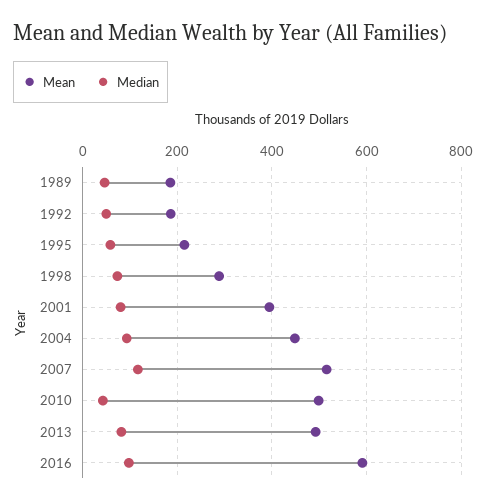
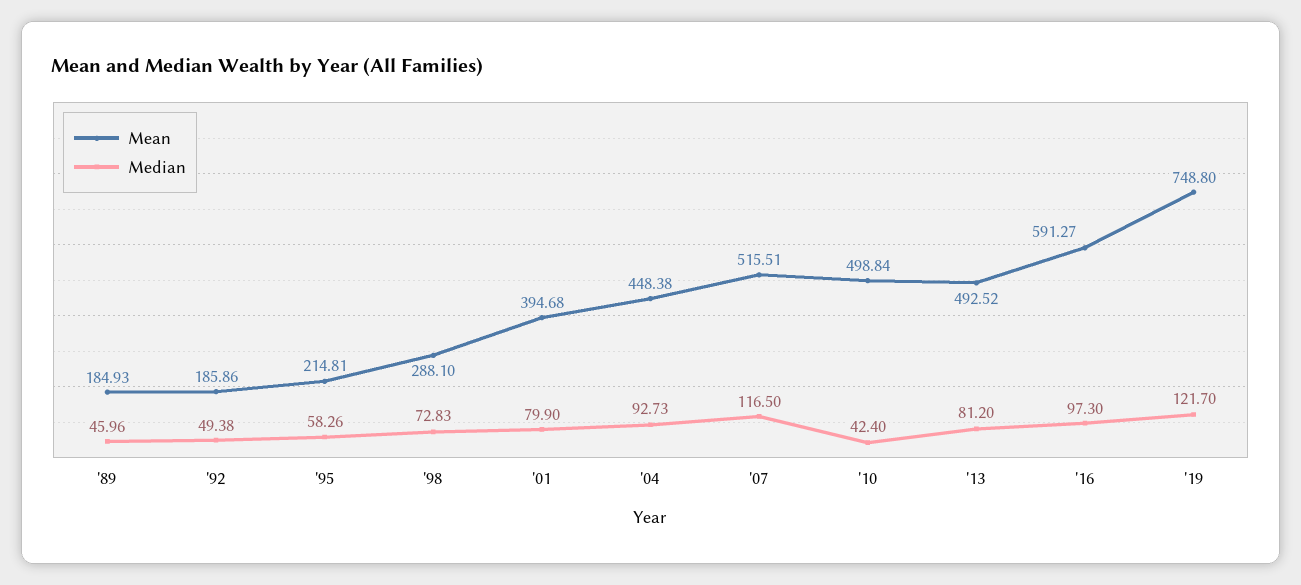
Mean, '19: none -> 748.8
Median, '19: none -> 121.7

